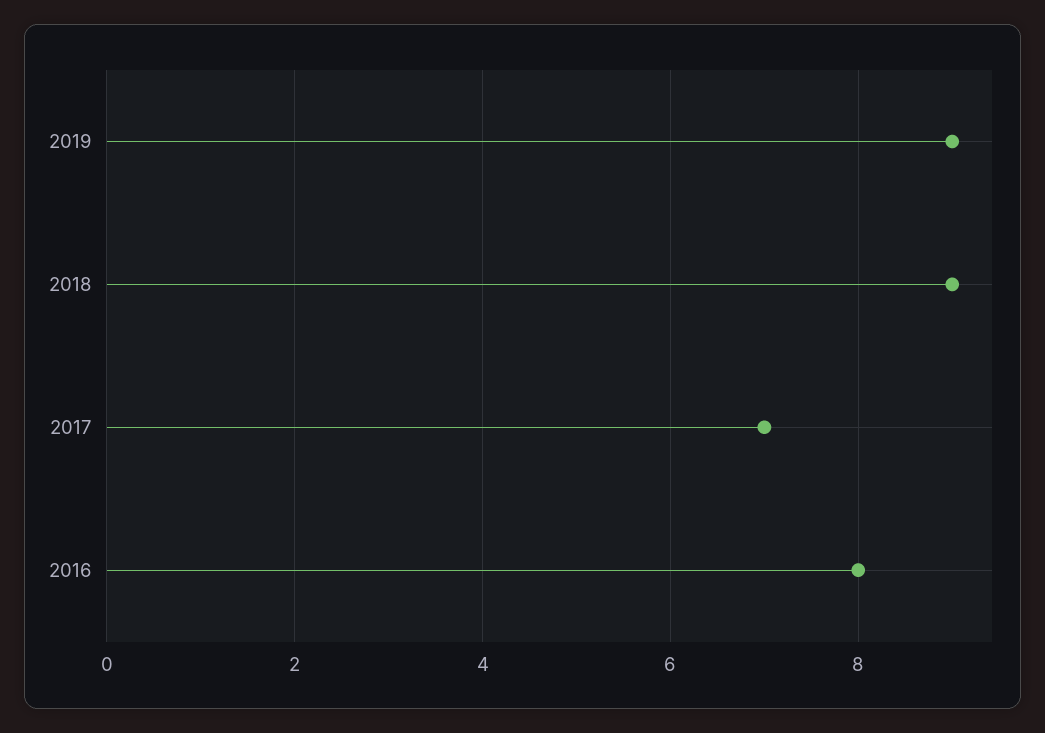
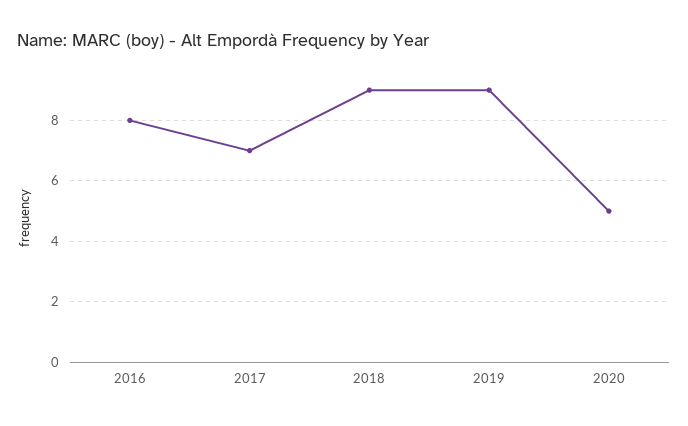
2020: none -> 5

